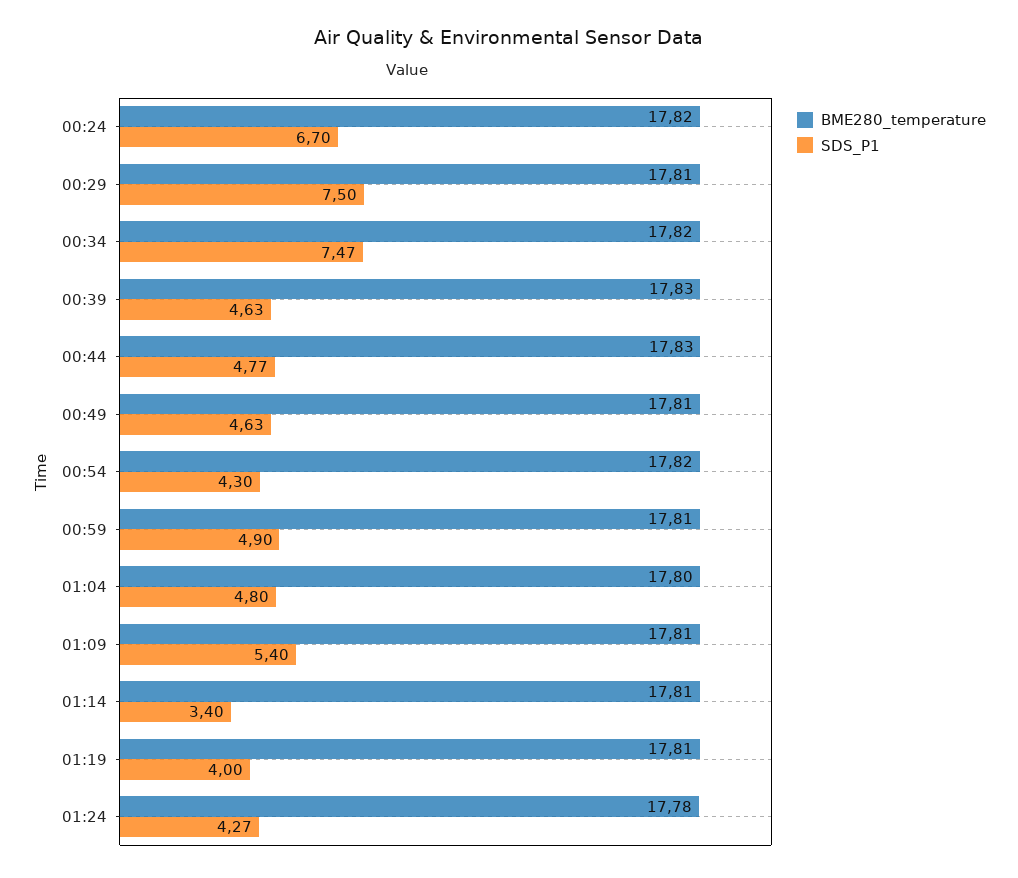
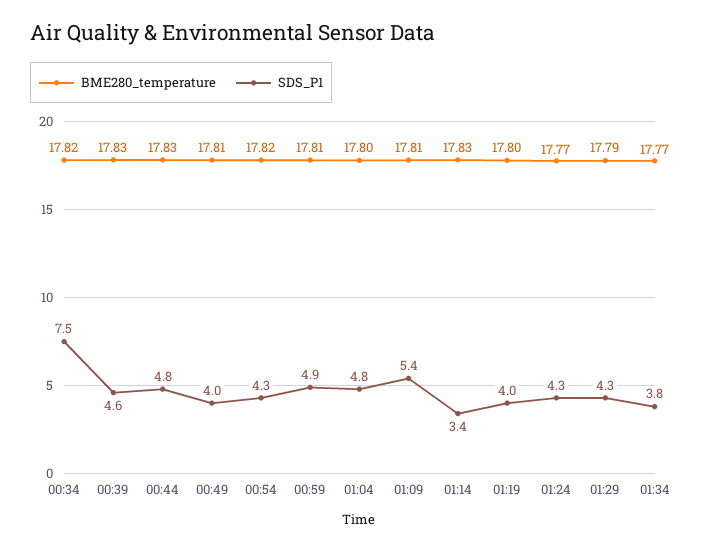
BME280_temperature, 00:24: 17.82 -> none
SDS_P1, 00:24: 6.7 -> none
BME280_temperature, 00:29: 17.81 -> none
SDS_P1, 00:29: 7.5 -> none
SDS_P1, 00:49: 4.63 -> 4
BME280_temperature, 01:14: 17.81 -> 17.83
BME280_temperature, 01:19: 17.81 -> 17.8
BME280_temperature, 01:24: 17.78 -> 17.77
BME280_temperature, 01:29: none -> 17.79
SDS_P1, 01:29: none -> 4.3
BME280_temperature, 01:34: none -> 17.77
SDS_P1, 01:34: none -> 3.8

